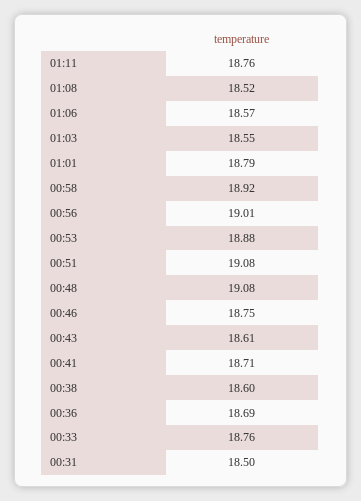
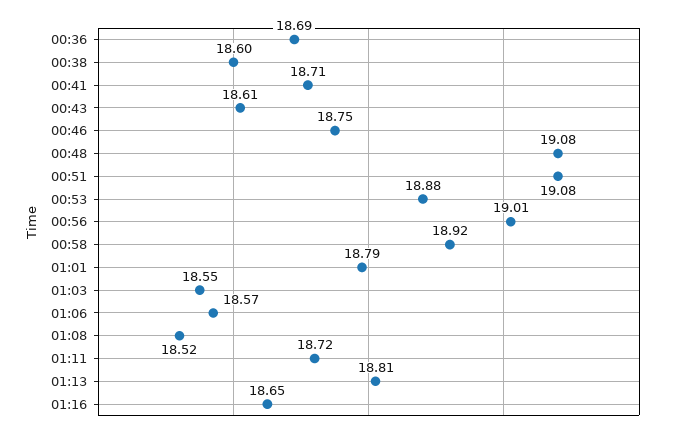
01:11: 18.76 -> 18.72
00:33: 18.76 -> none
00:31: 18.5 -> none
01:13: none -> 18.81
01:16: none -> 18.65

